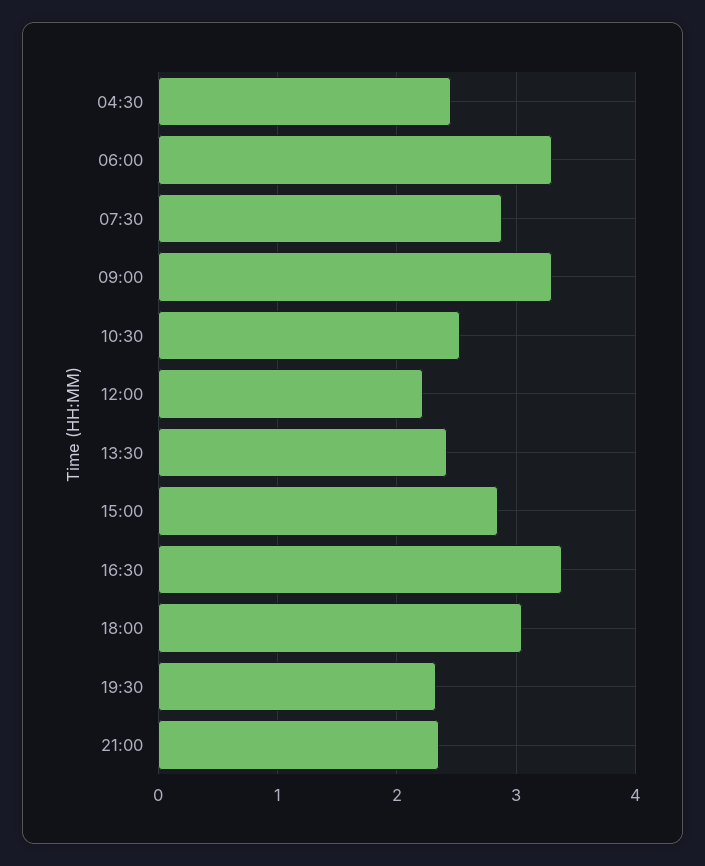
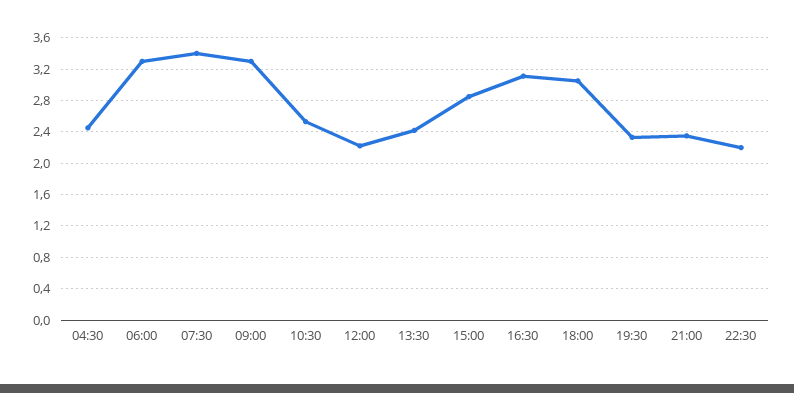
07:30: 2.9 -> 3.4
16:30: 3.4 -> 3.1
22:30: none -> 2.2

